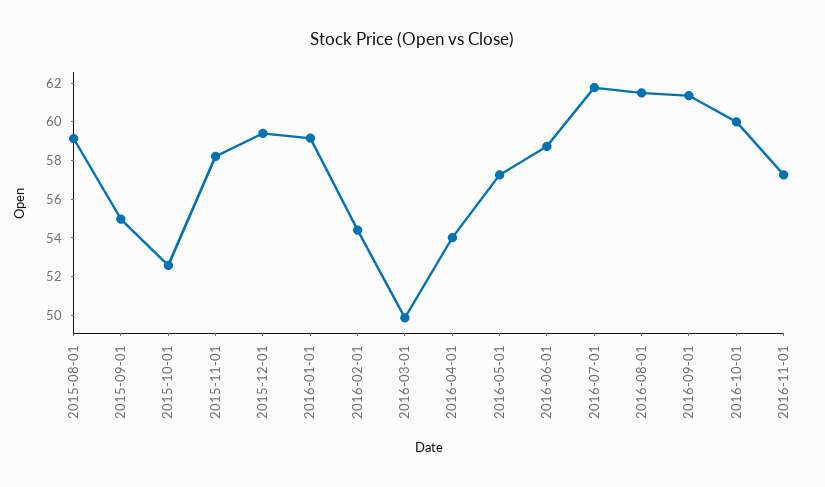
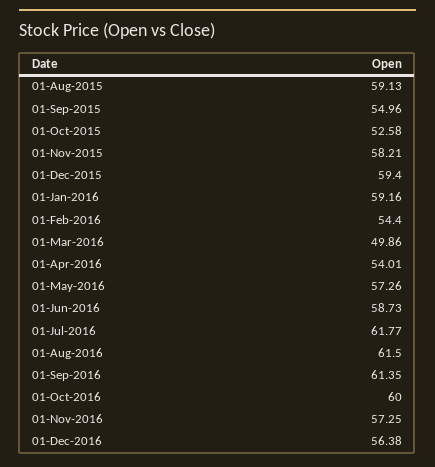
01-Dec-2016: none -> 56.38

